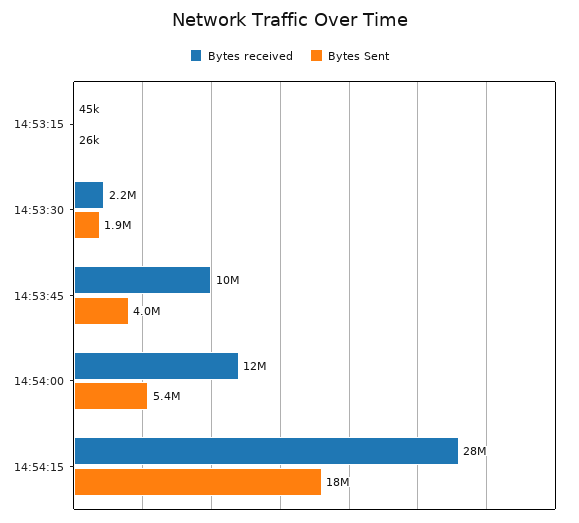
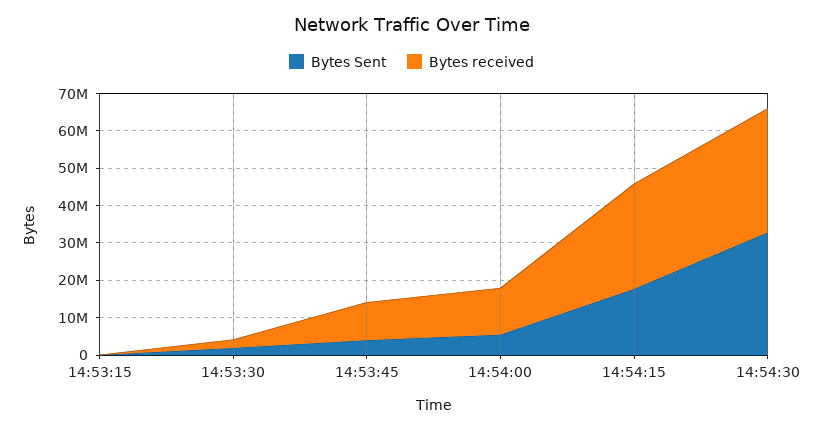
Bytes Sent, 14:54:30: none -> 32500000
Bytes received, 14:54:30: none -> 32500000

